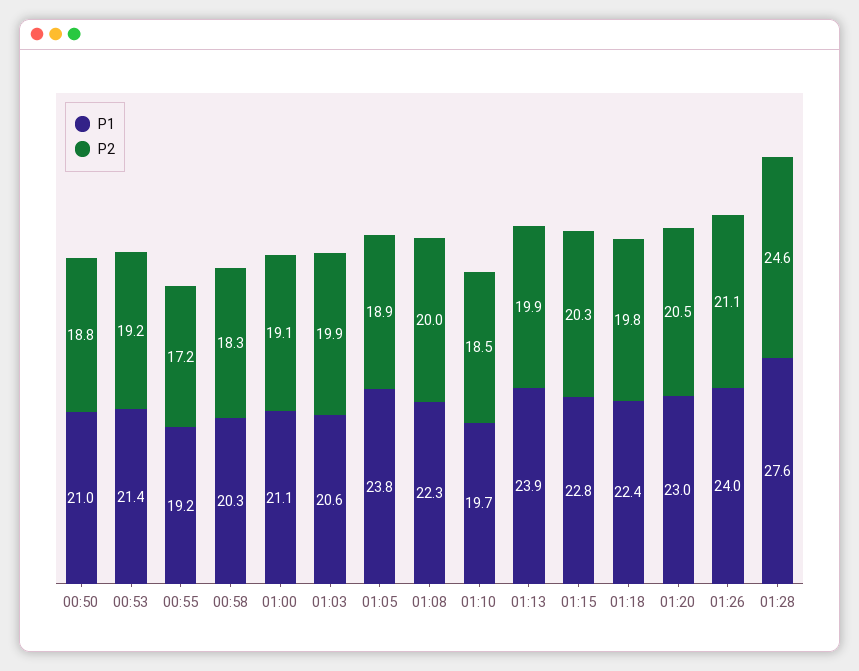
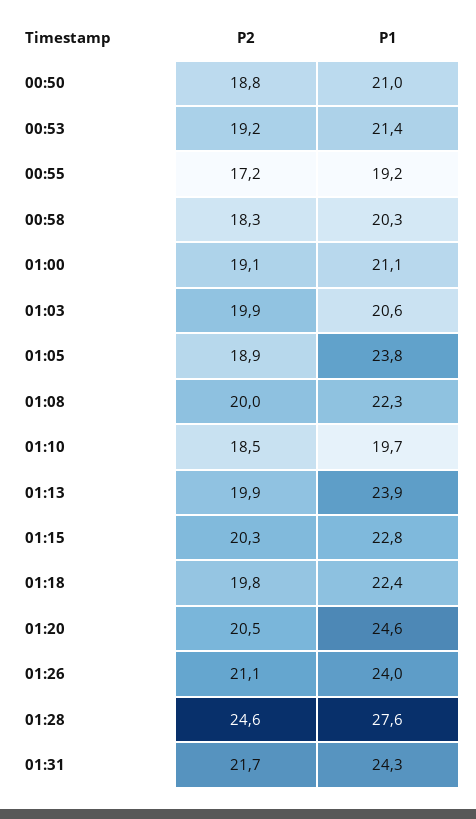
P1, 01:20: 23 -> 24.6
P2, 01:31: none -> 21.7
P1, 01:31: none -> 24.3

